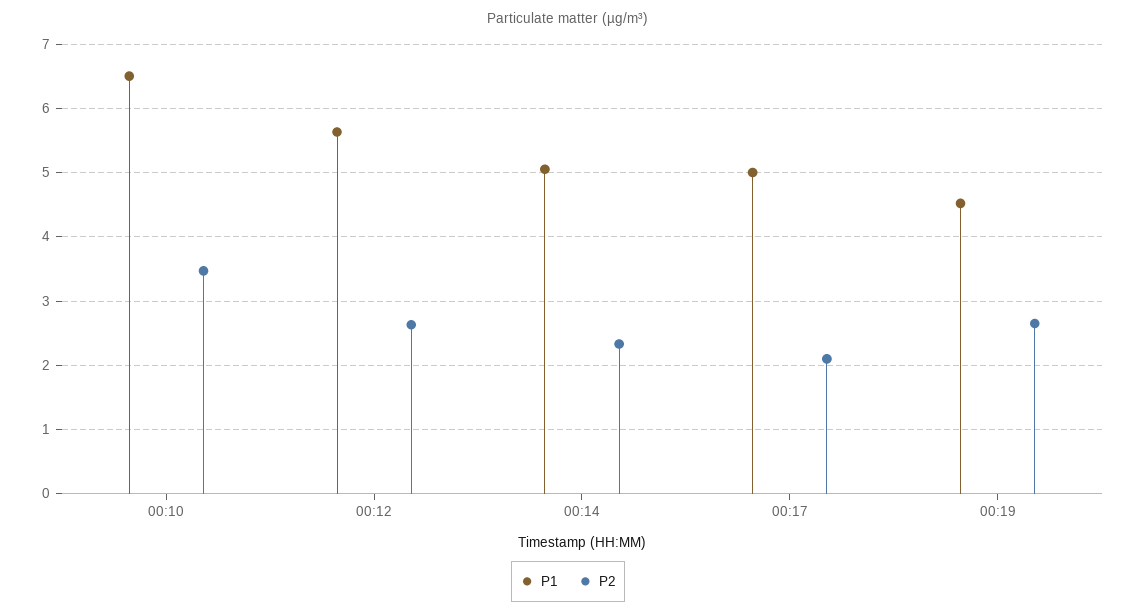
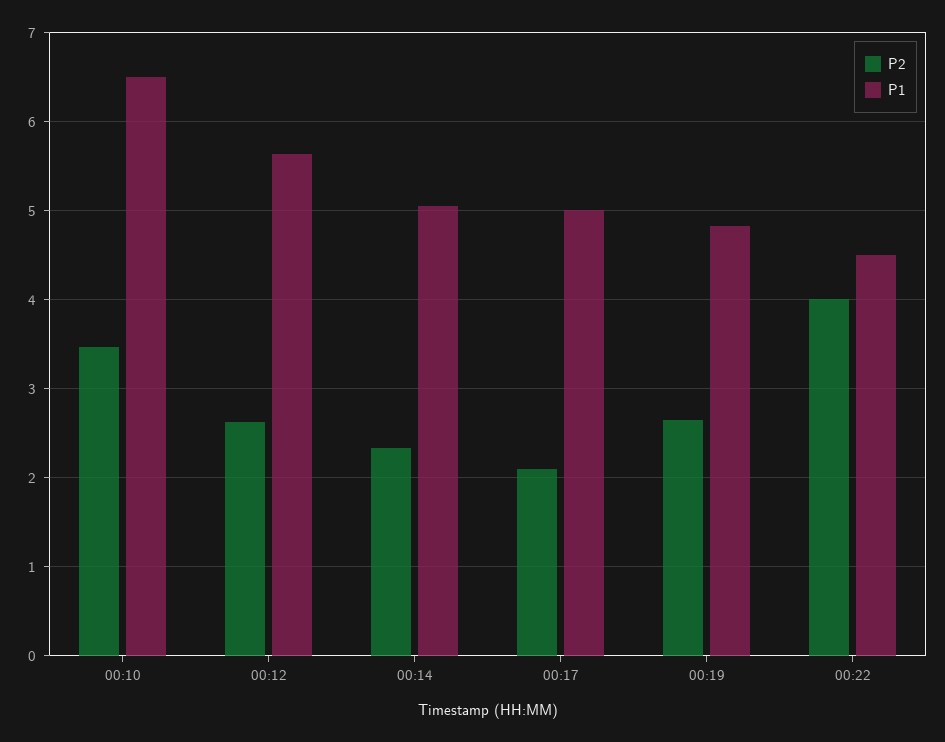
P1, 00:19: 4.5 -> 4.8
P2, 00:22: none -> 4
P1, 00:22: none -> 4.5

